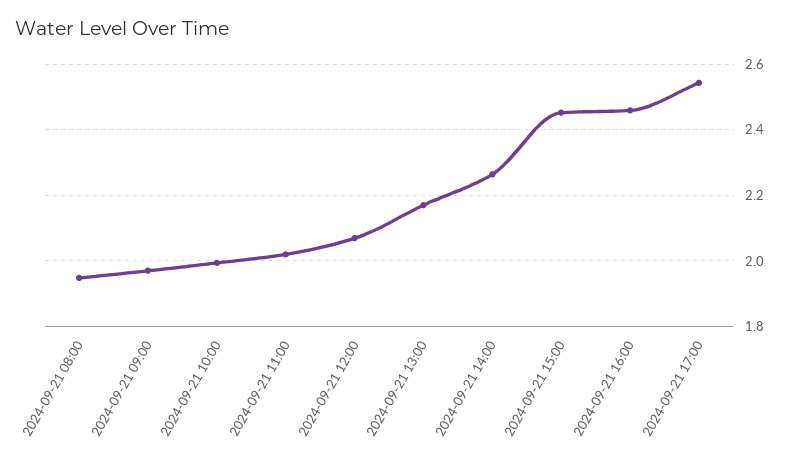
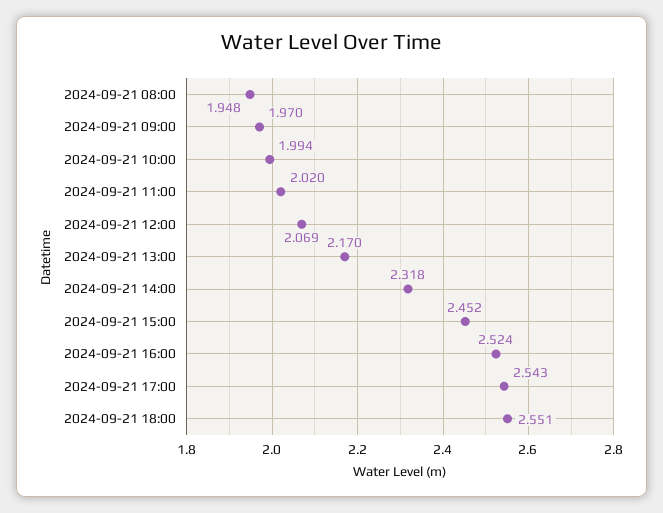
2024-09-21 14:00: 2.26 -> 2.318
2024-09-21 16:00: 2.46 -> 2.524
2024-09-21 18:00: none -> 2.551

